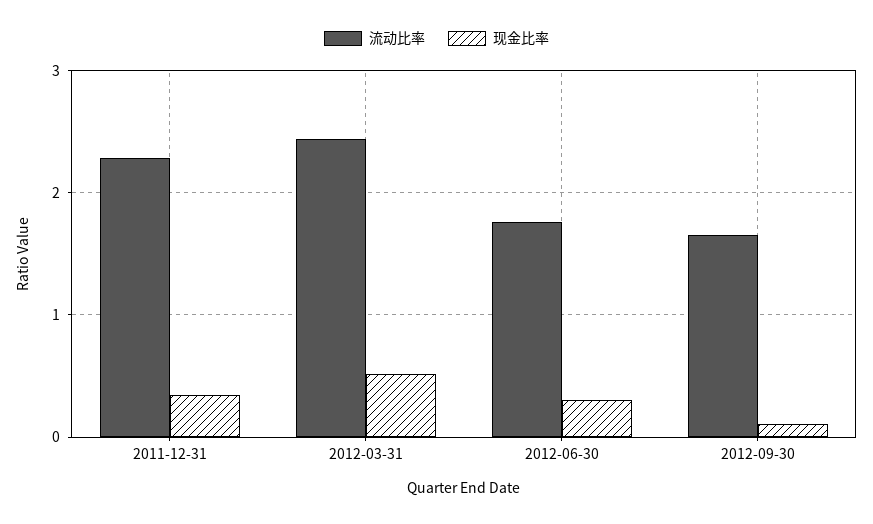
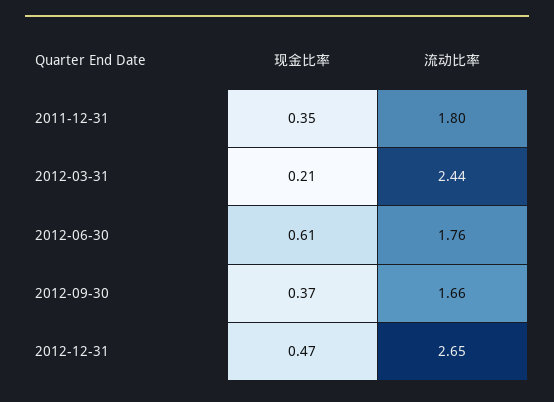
流动比率, 2011-12-31: 2.3 -> 1.8
现金比率, 2012-03-31: 0.5 -> 0.21
现金比率, 2012-06-30: 0.3 -> 0.61
现金比率, 2012-09-30: 0.1 -> 0.37
现金比率, 2012-12-31: none -> 0.47
流动比率, 2012-12-31: none -> 2.65

